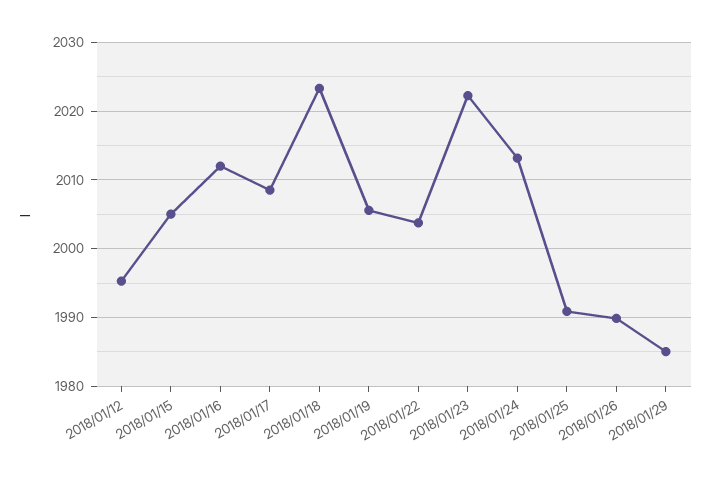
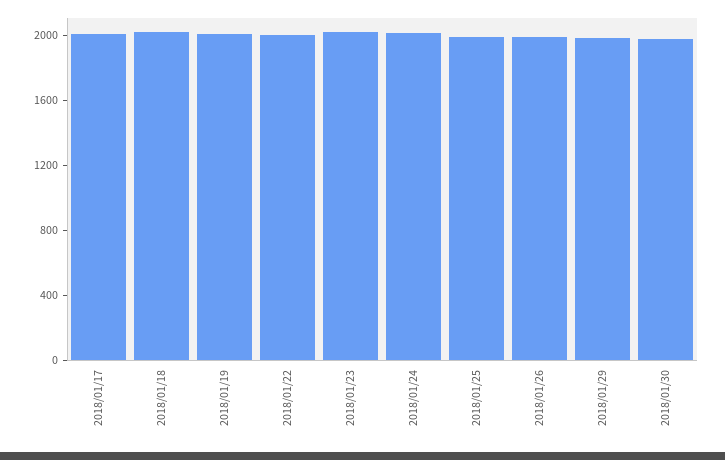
2018/01/12: 1995 -> none
2018/01/15: 2005 -> none
2018/01/16: 2012 -> none
2018/01/30: none -> 2000

